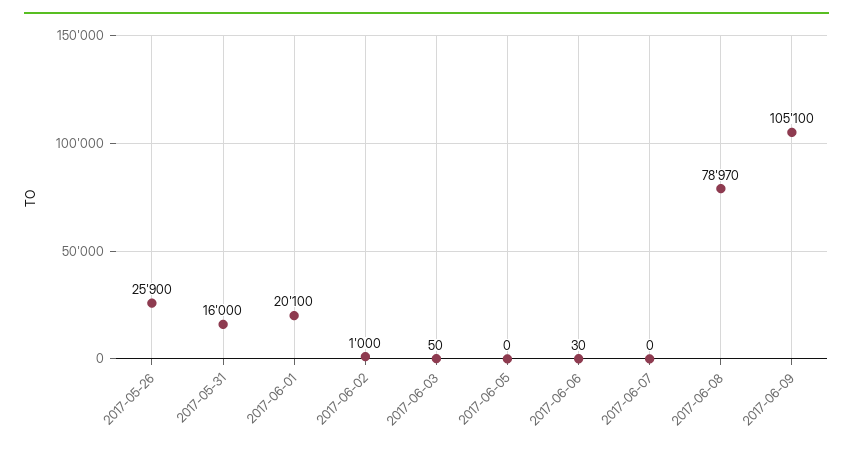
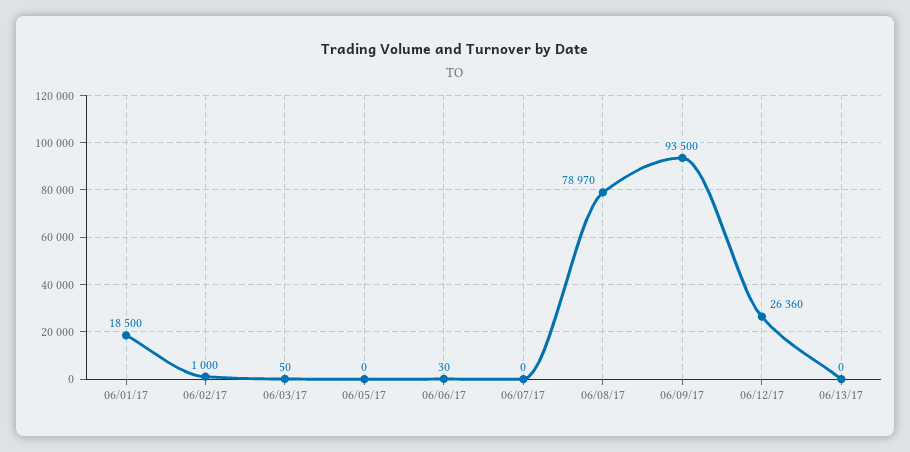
2017-05-26: 25900 -> none
2017-05-31: 16000 -> none
2017-06-01: 20100 -> 18500
2017-06-09: 105100 -> 93500
06/12/17: none -> 26360
06/13/17: none -> 0

